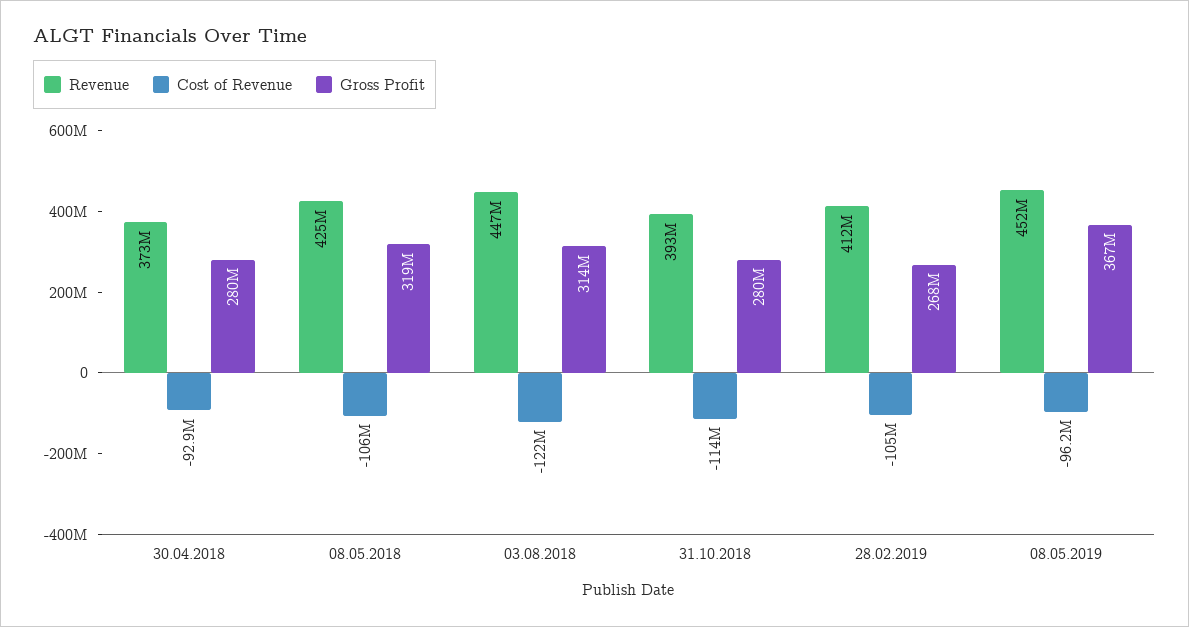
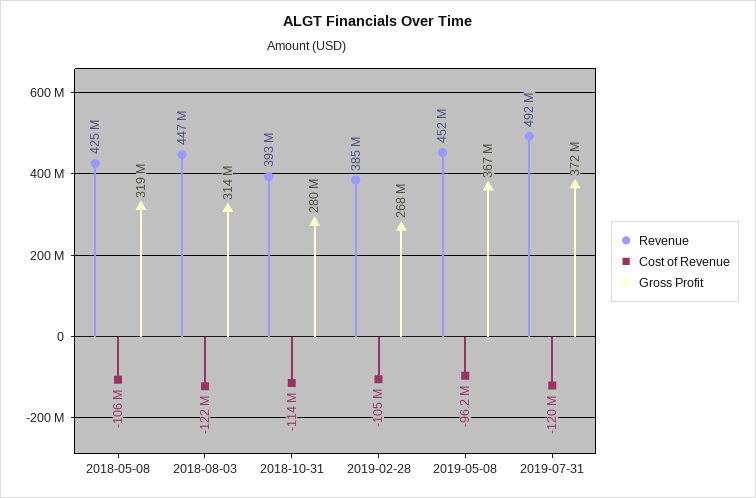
Revenue, 30.04.2018: 373000000 -> none
Cost of Revenue, 30.04.2018: -92900000 -> none
Gross Profit, 30.04.2018: 280000000 -> none
Revenue, 28.02.2019: 412000000 -> 385000000
Revenue, 2019-07-31: none -> 492000000
Cost of Revenue, 2019-07-31: none -> -120000000
Gross Profit, 2019-07-31: none -> 372000000

